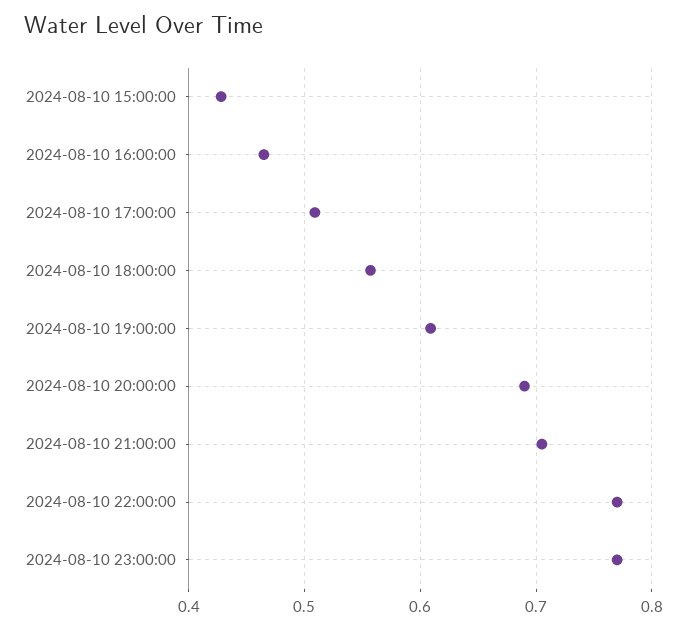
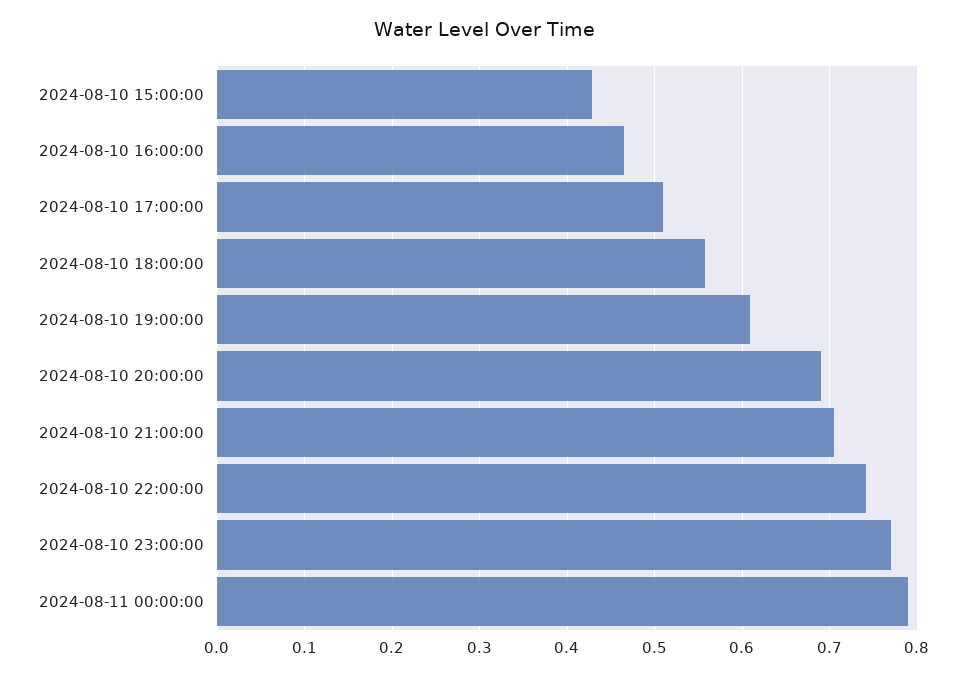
2024-08-10 22:00:00: 0.77 -> 0.74
2024-08-11 00:00:00: none -> 0.79

